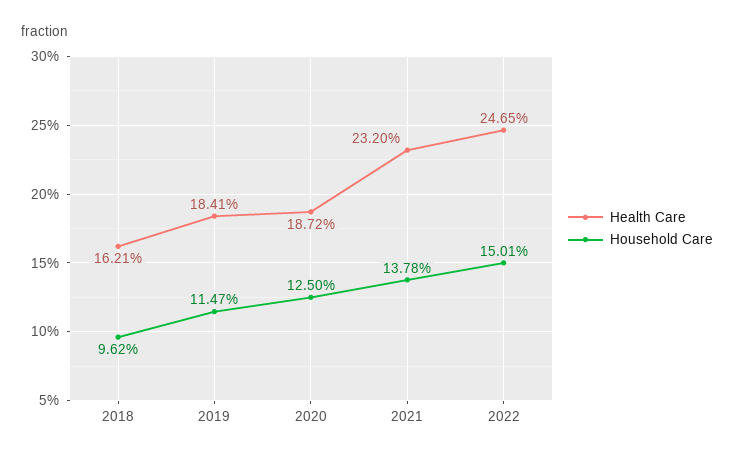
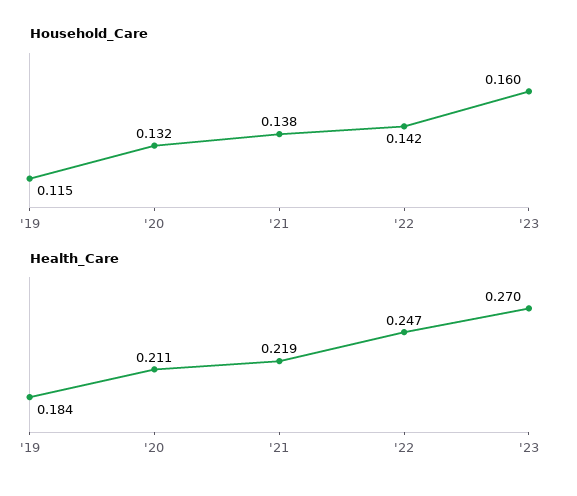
Health Care, 2018: 0.1621 -> none
Household Care, 2018: 0.0962 -> none
Health Care, 2020: 0.1872 -> 0.211
Household Care, 2020: 0.125 -> 0.132
Health Care, 2021: 0.232 -> 0.219
Household Care, 2022: 0.1501 -> 0.142
Household Care, '23: none -> 0.16
Health Care, '23: none -> 0.27

